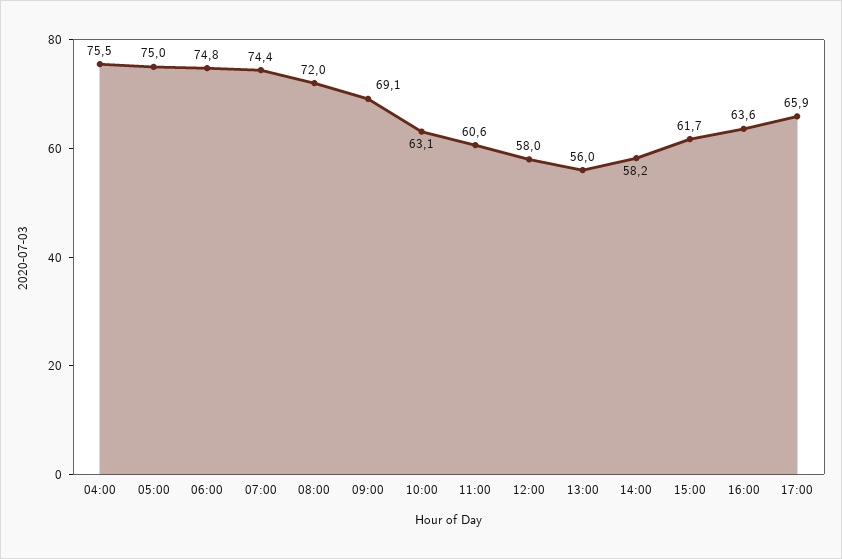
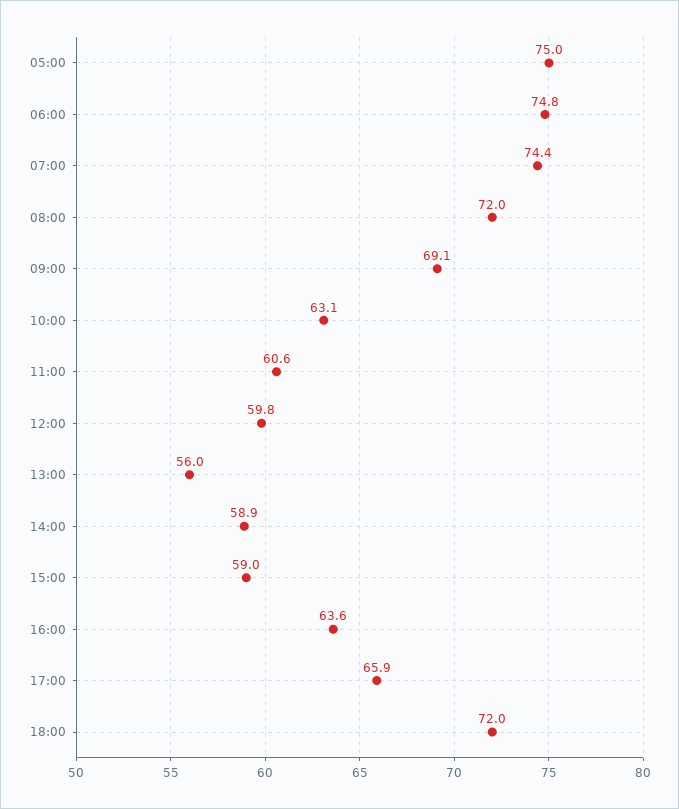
04:00: 75.5 -> none
12:00: 58 -> 59.8
14:00: 58.2 -> 58.9
15:00: 61.7 -> 59
18:00: none -> 72

